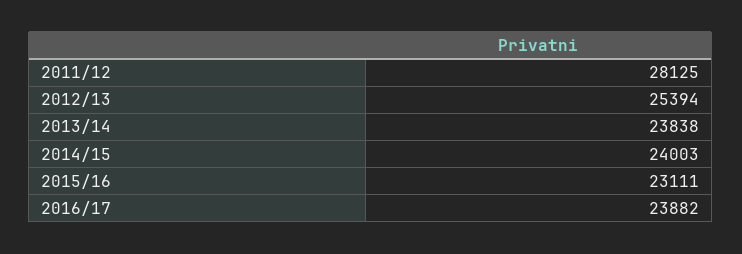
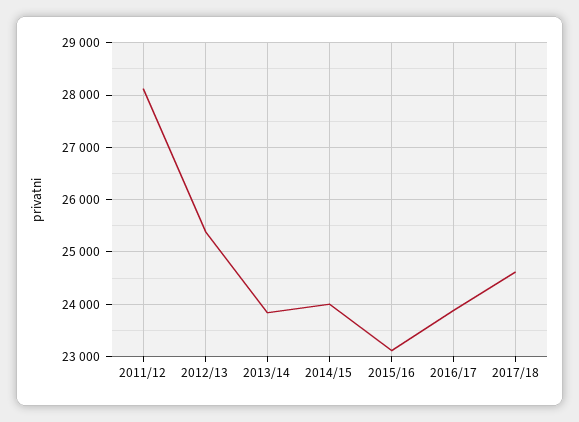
2017/18: none -> 24600

